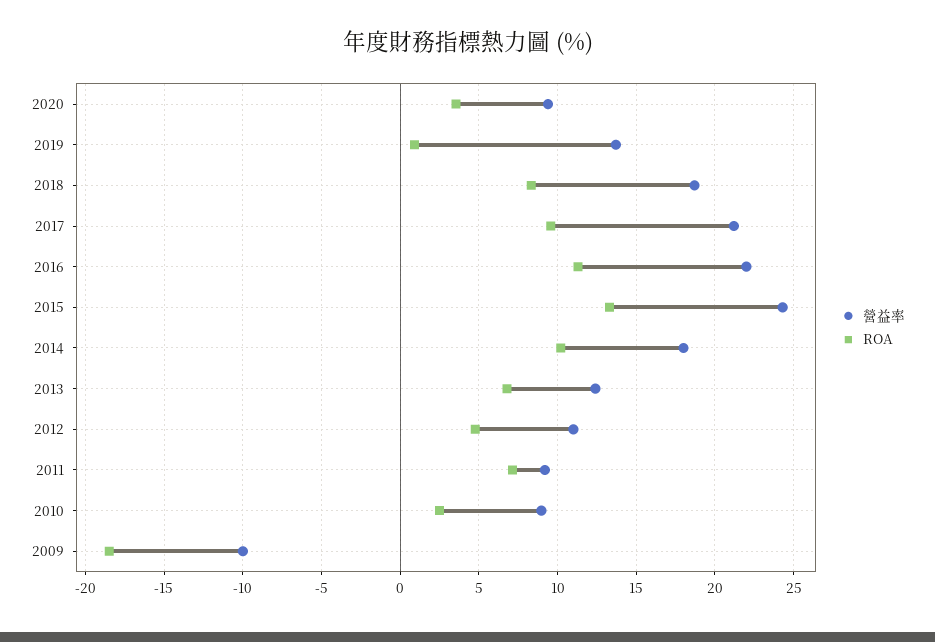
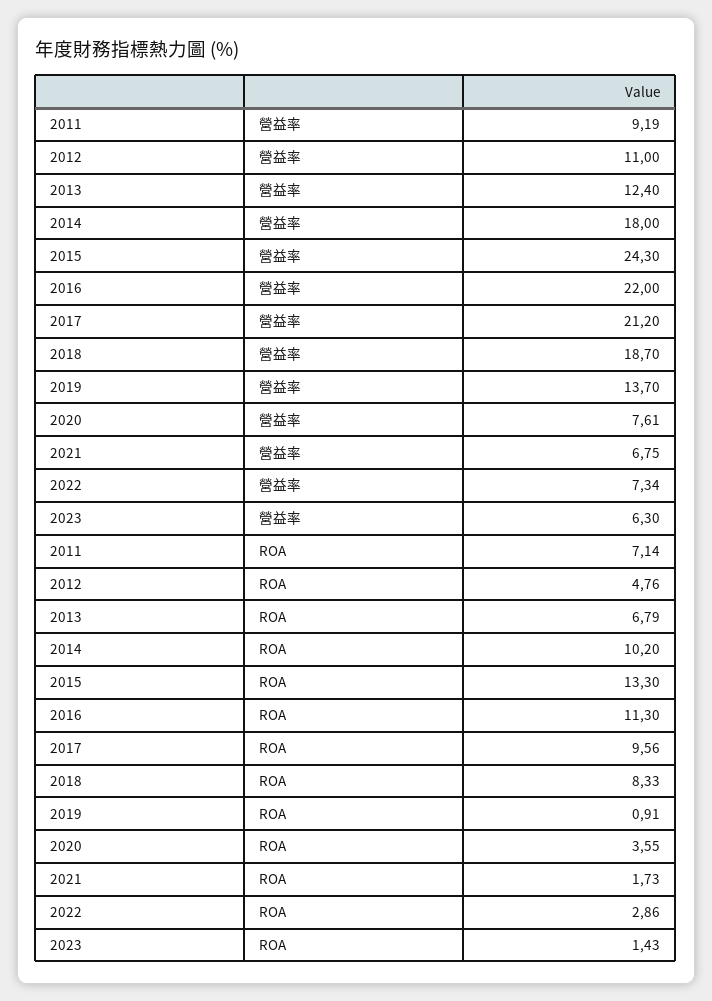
營益率, 2020: 9.5 -> 7.61
營益率, 2010: 9 -> none
ROA, 2010: 2.5 -> none
營益率, 2009: -10 -> none
ROA, 2009: -18.5 -> none
營益率, 2021: none -> 6.75
營益率, 2022: none -> 7.34
營益率, 2023: none -> 6.3
ROA, 2021: none -> 1.73
ROA, 2022: none -> 2.86
ROA, 2023: none -> 1.43

